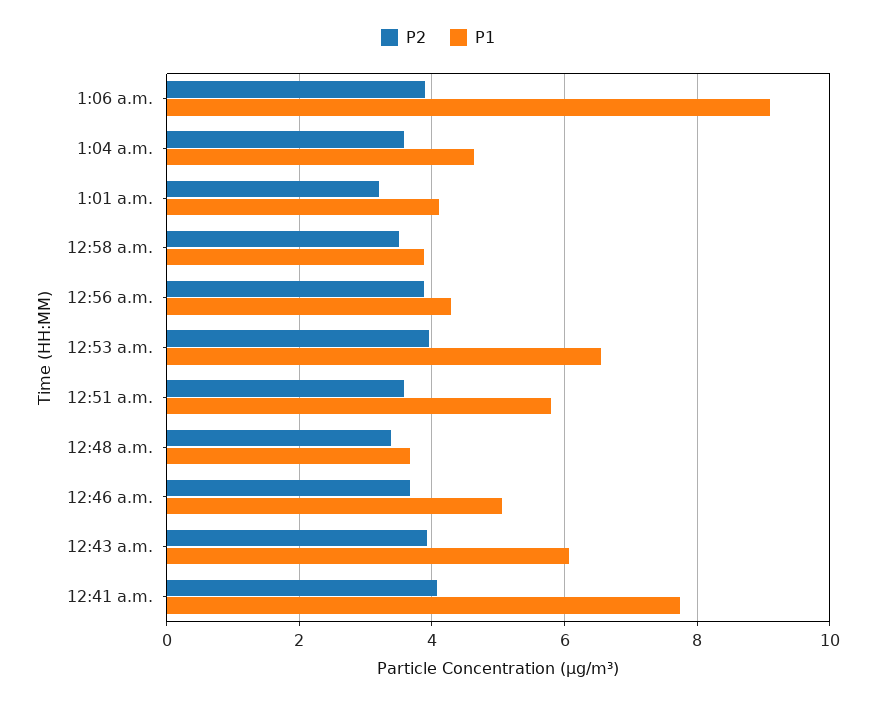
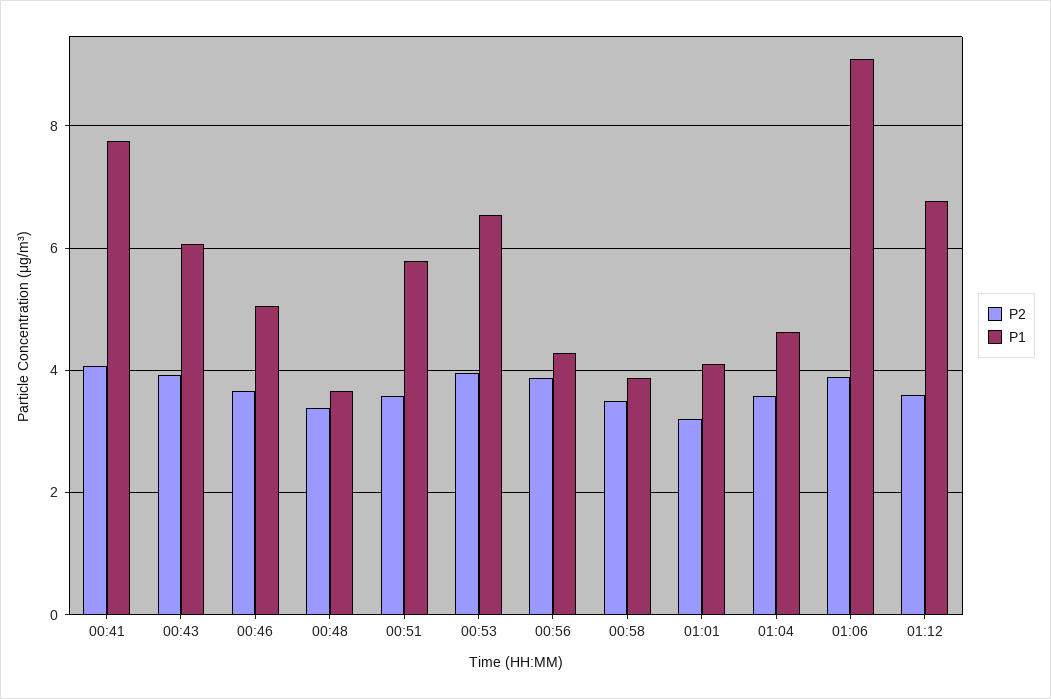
P2, 01:12: none -> 3.6
P1, 01:12: none -> 6.8

